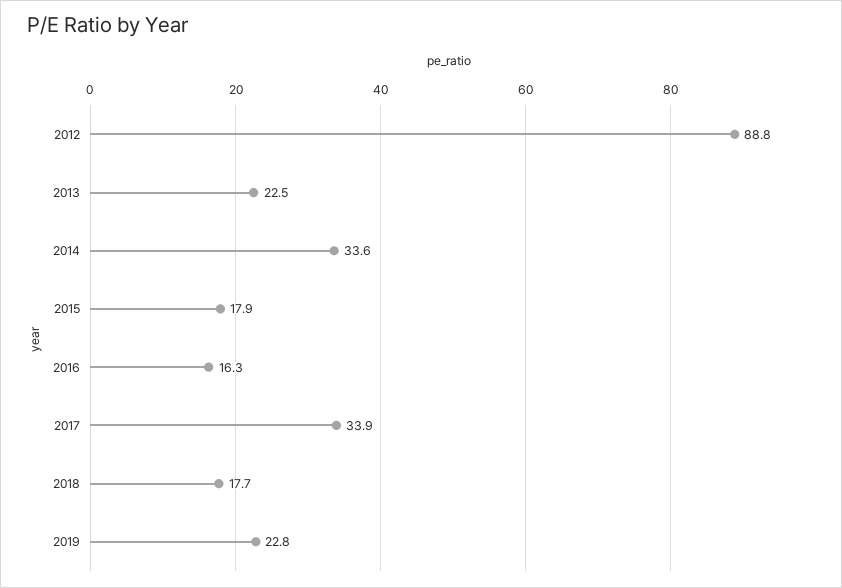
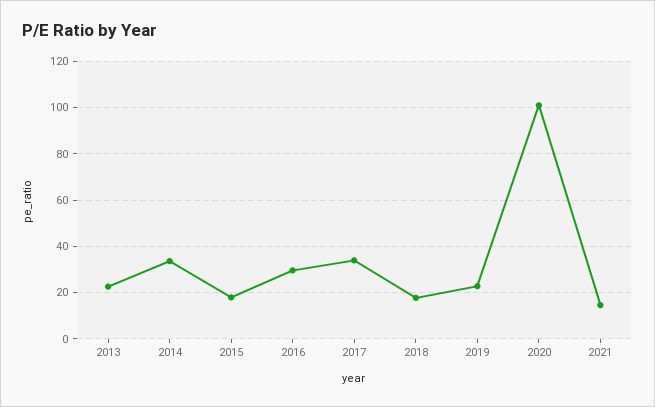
2012: 88.8 -> none
2016: 16.3 -> 30
2020: none -> 100
2021: none -> 15

